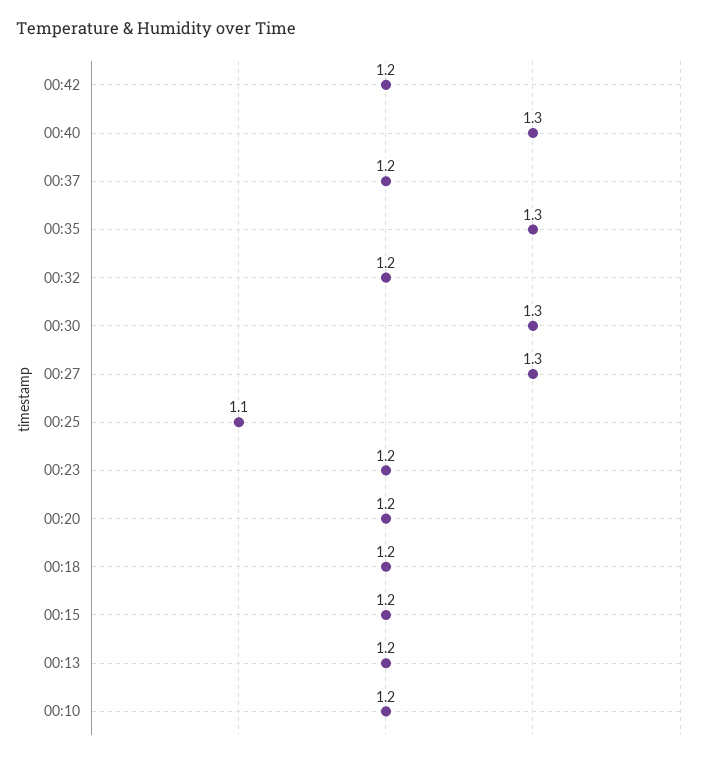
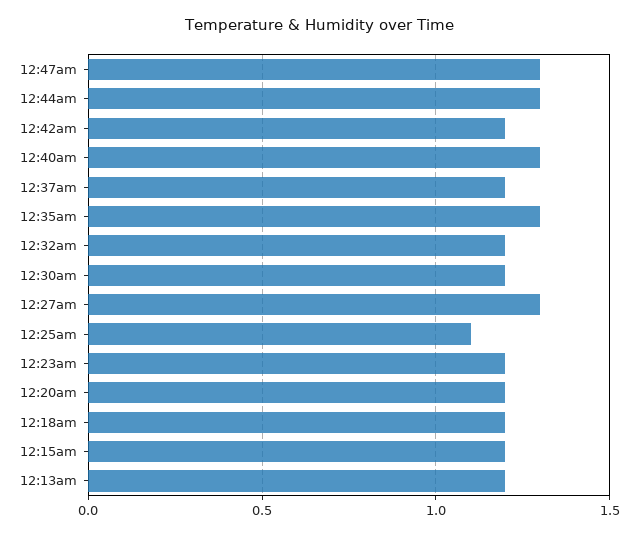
00:30: 1.3 -> 1.2
00:10: 1.2 -> none
12:47am: none -> 1.3
12:44am: none -> 1.3

